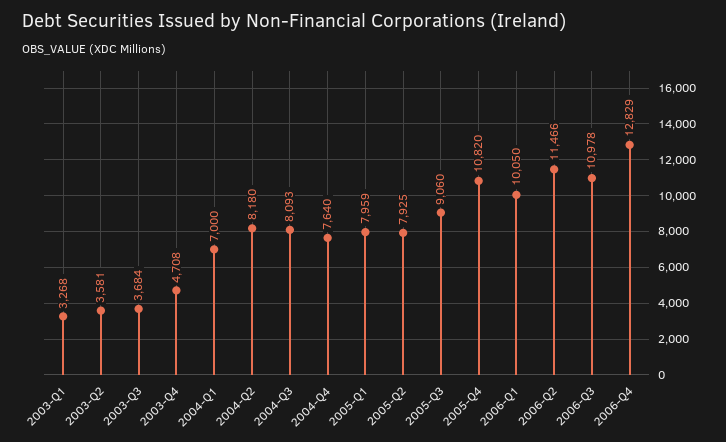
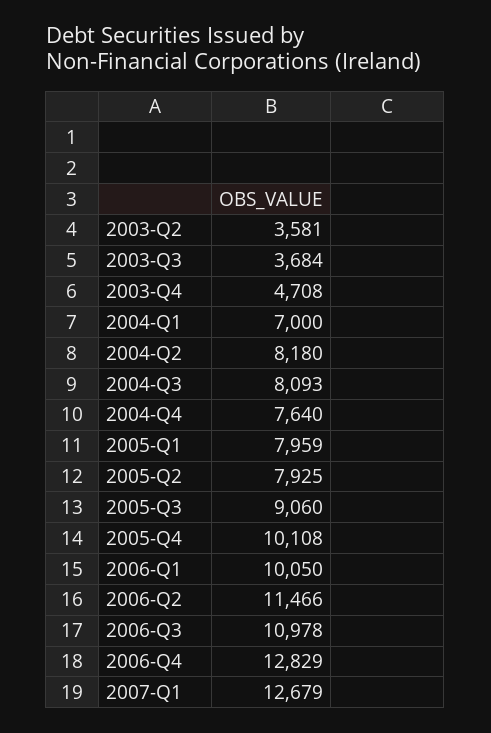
2003-Q1: 3268 -> none
2005-Q4: 10820 -> 10108
2007-Q1: none -> 12679

